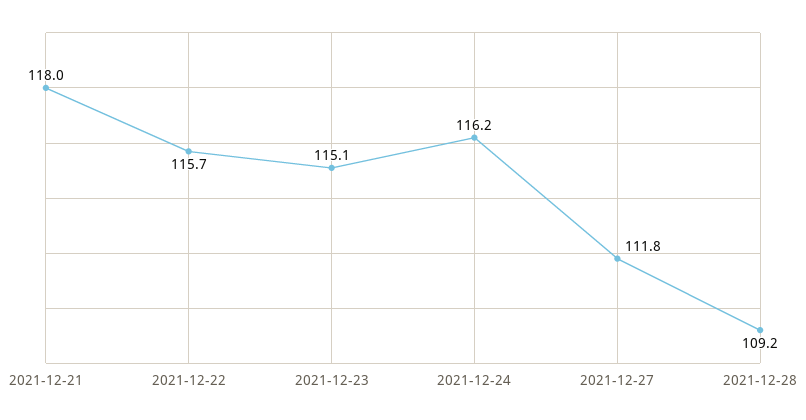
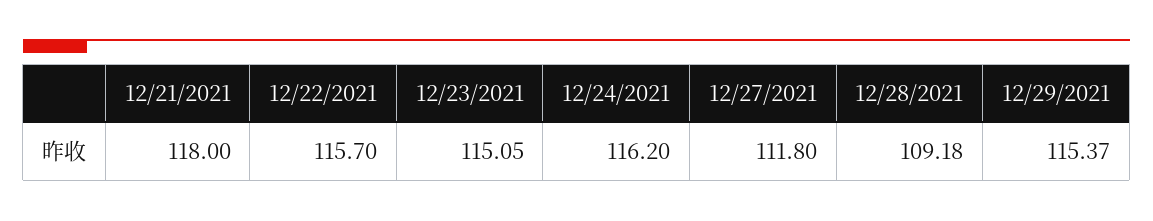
12/29/2021: none -> 115.37

